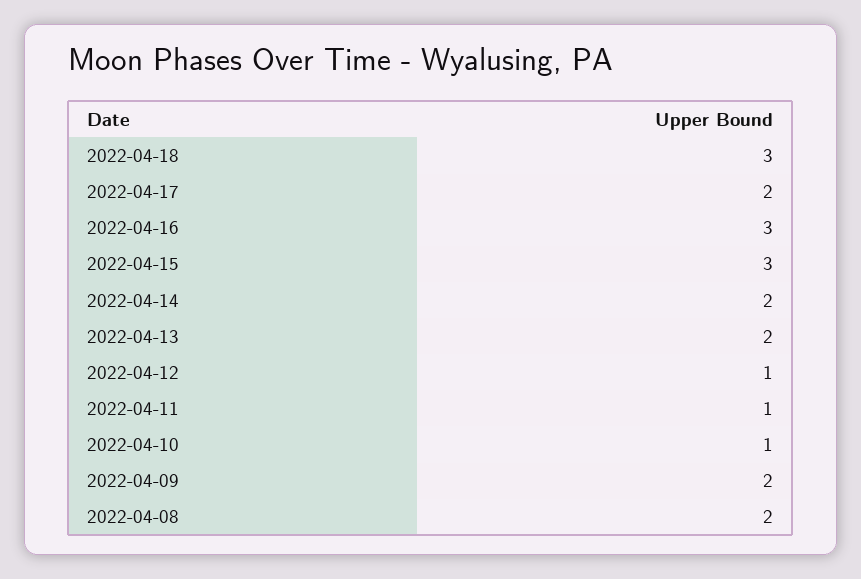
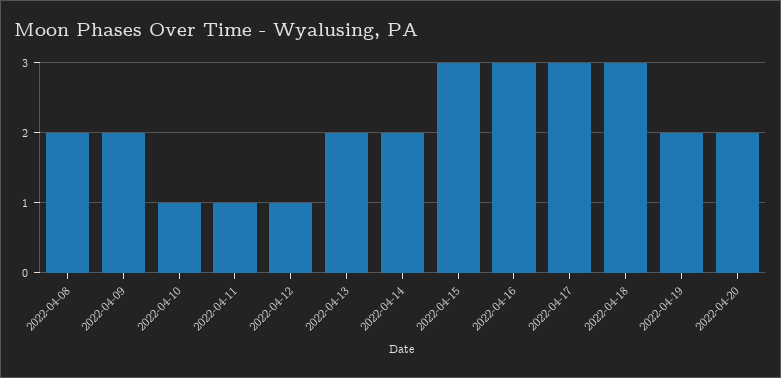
2022-04-17: 2 -> 3
2022-04-19: none -> 2
2022-04-20: none -> 2

